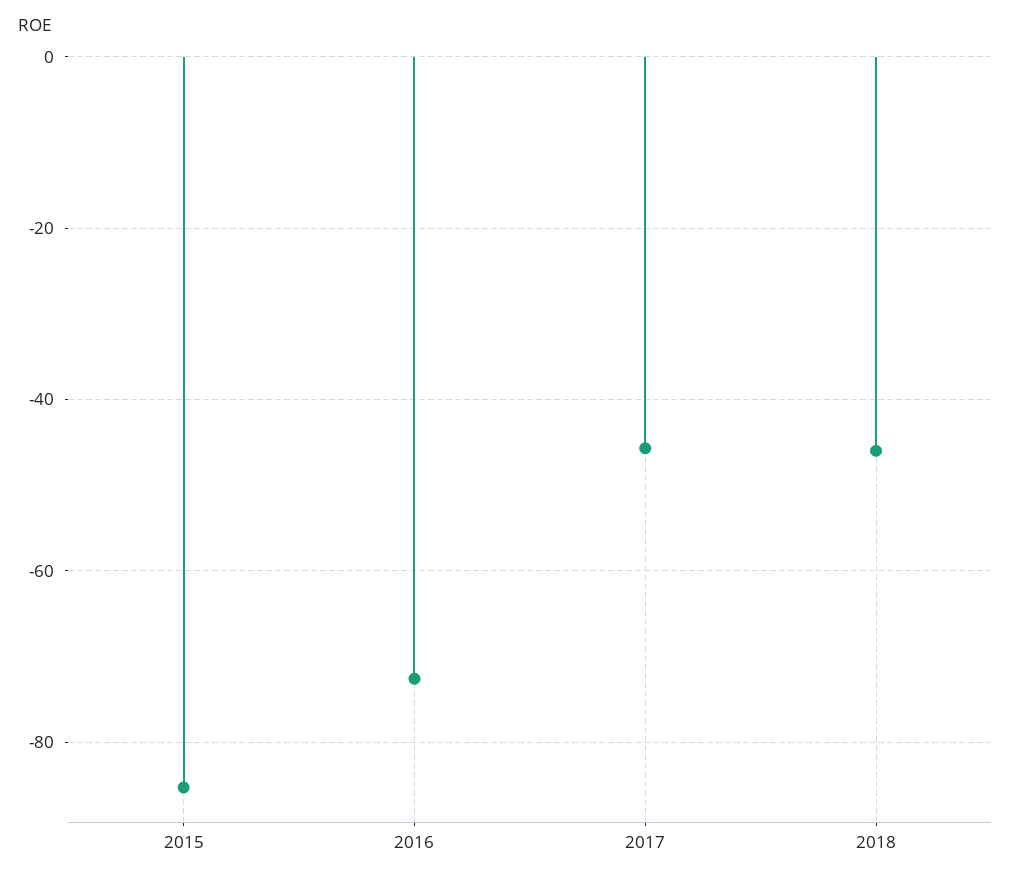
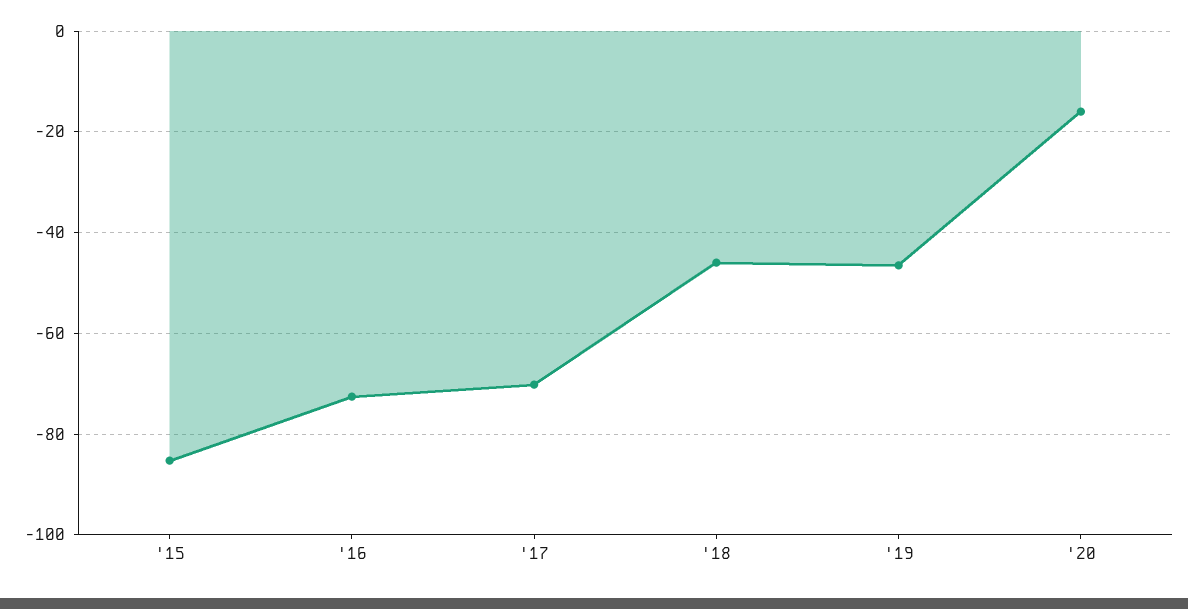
2017: -46 -> -70
'19: none -> -46
'20: none -> -16

